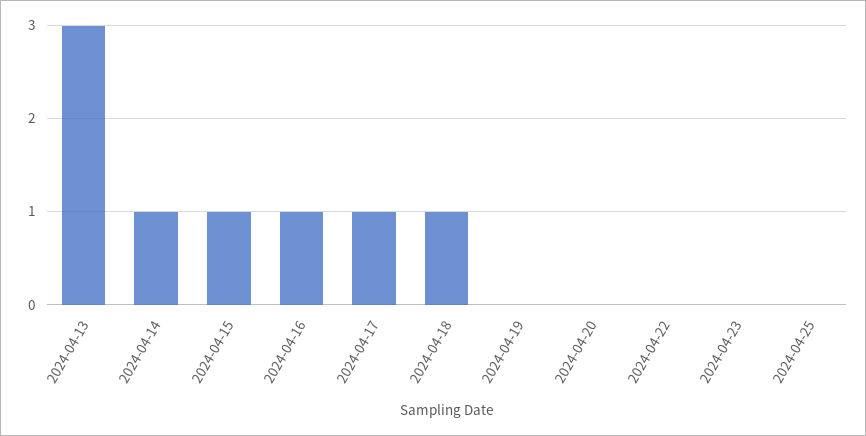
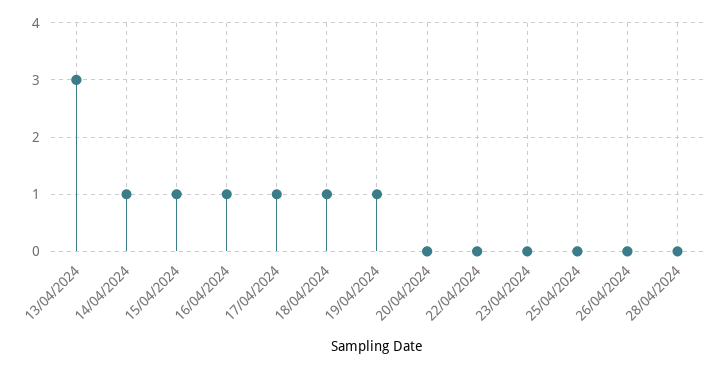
2024-04-19: 0 -> 1
26/04/2024: none -> 0
28/04/2024: none -> 0

